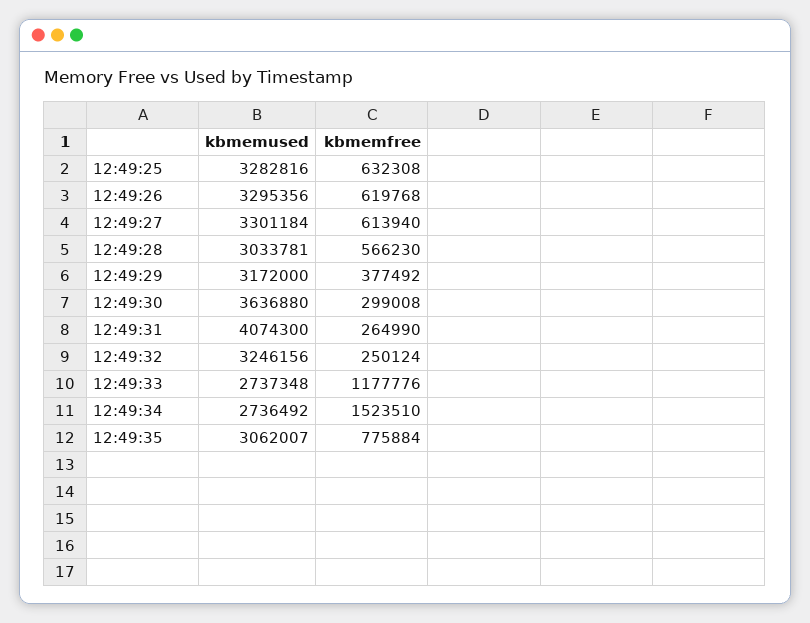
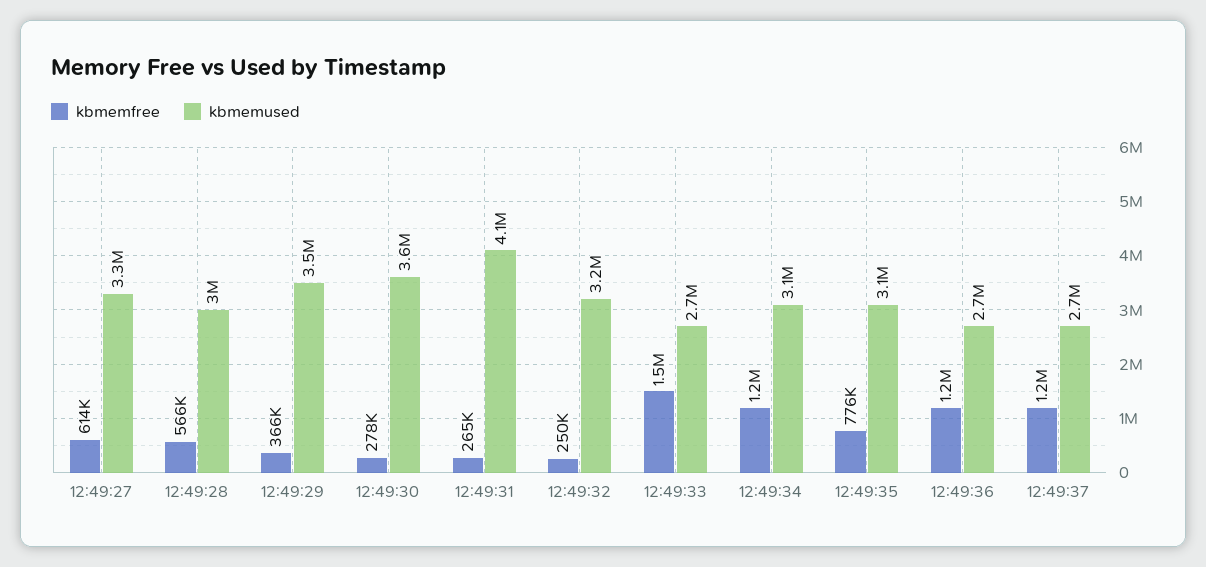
kbmemused, 12:49:25: 3282816 -> none
kbmemfree, 12:49:25: 632308 -> none
kbmemused, 12:49:26: 3295356 -> none
kbmemfree, 12:49:26: 619768 -> none
kbmemused, 12:49:29: 3172000 -> 3500000
kbmemfree, 12:49:29: 377492 -> 366000
kbmemfree, 12:49:30: 299008 -> 278000
kbmemfree, 12:49:33: 1177776 -> 1500000
kbmemused, 12:49:34: 2736492 -> 3100000
kbmemfree, 12:49:34: 1523510 -> 1200000
kbmemfree, 12:49:36: none -> 1200000
kbmemused, 12:49:36: none -> 2700000
kbmemfree, 12:49:37: none -> 1200000
kbmemused, 12:49:37: none -> 2700000

